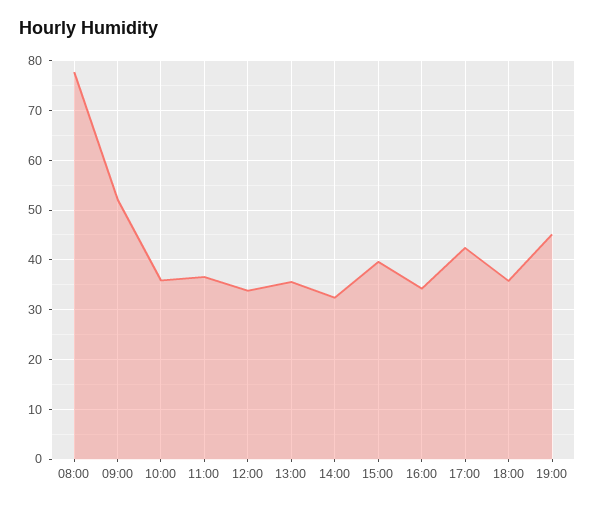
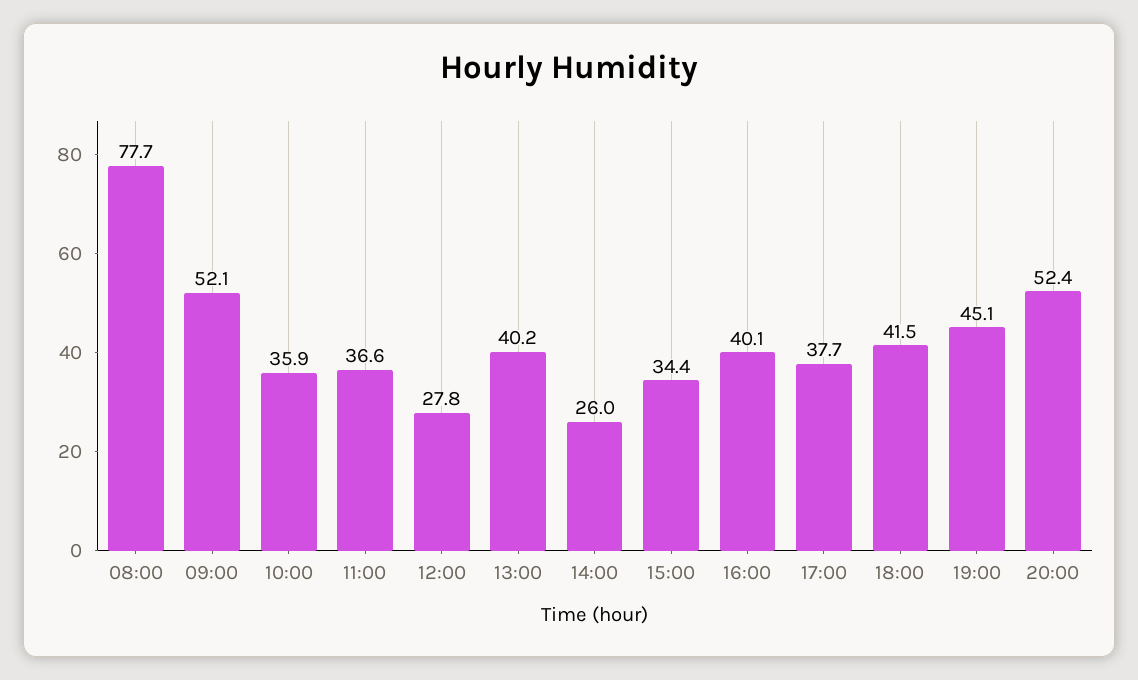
12:00: 34 -> 27.8
13:00: 36 -> 40.2
14:00: 32 -> 26
15:00: 40 -> 34.4
16:00: 34 -> 40.1
17:00: 42 -> 37.7
18:00: 36 -> 41.5
20:00: none -> 52.4

